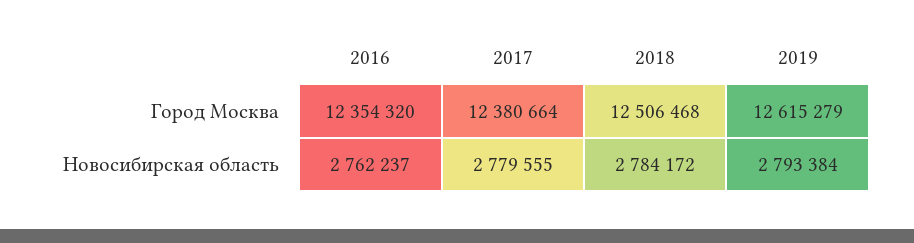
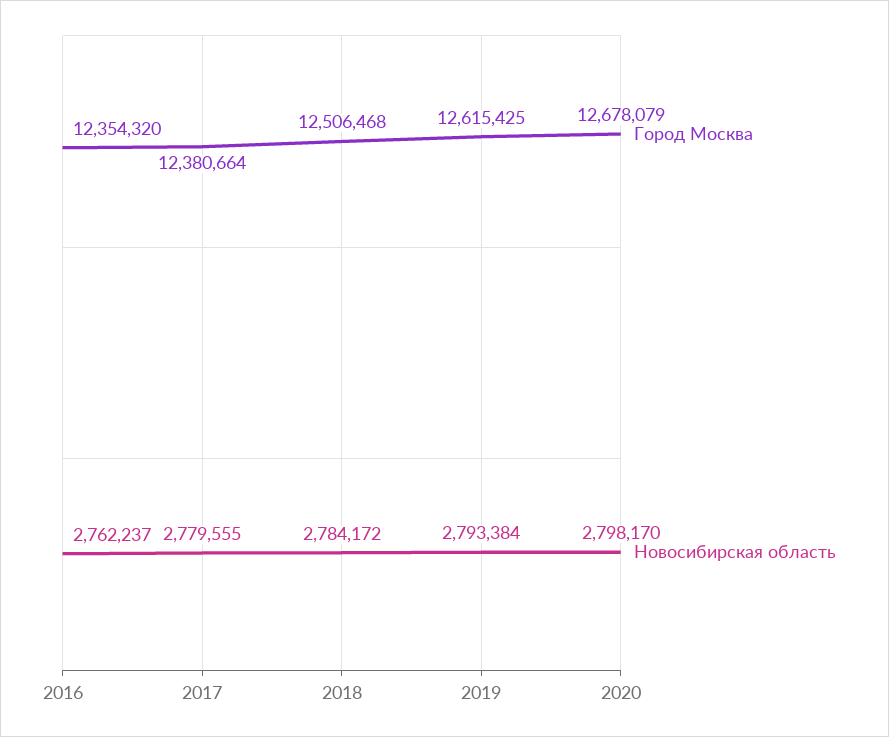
Город Москва, 2019: 12615279 -> 12615425
Город Москва, 2020: none -> 12678079
Новосибирская область, 2020: none -> 2798170

